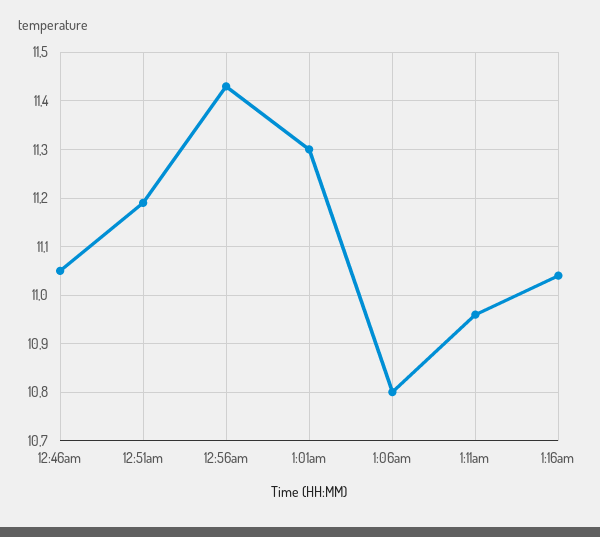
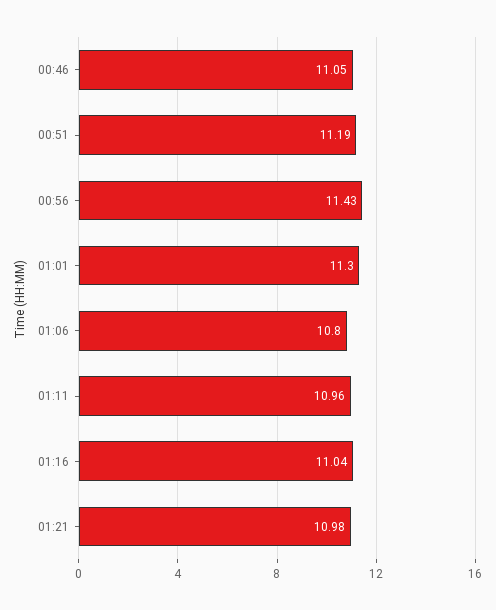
01:21: none -> 10.98

